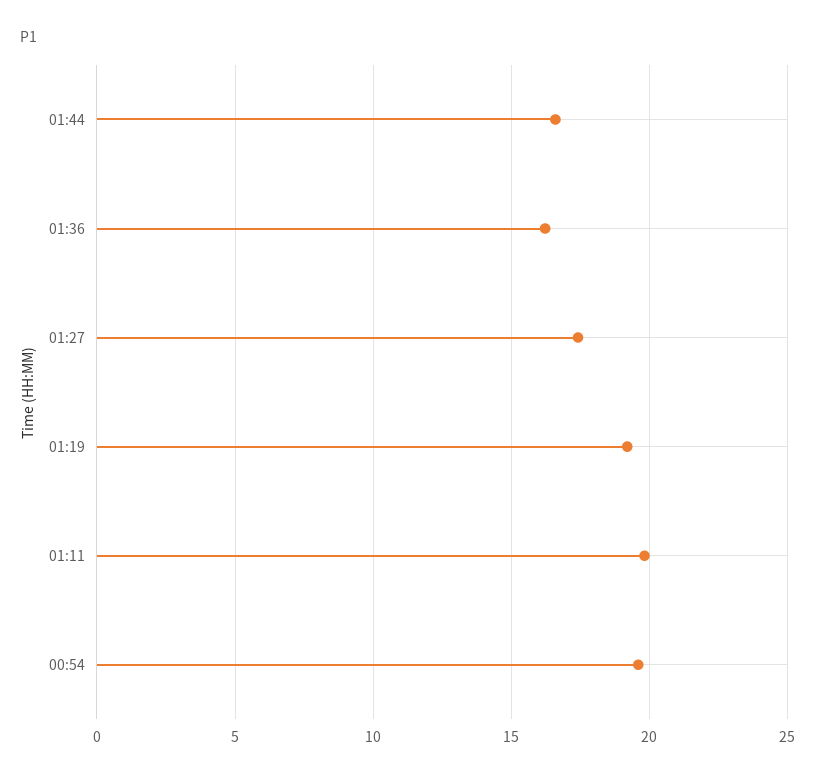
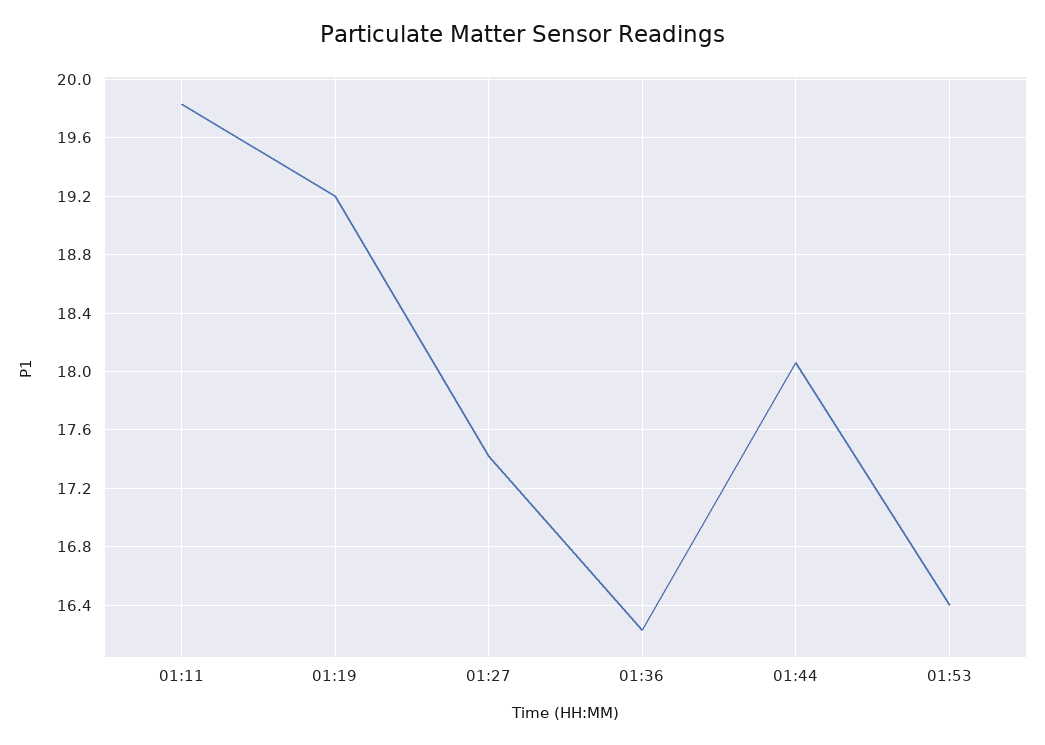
01:44: 16.5 -> 18.05
00:54: 19.5 -> none
01:53: none -> 16.4

